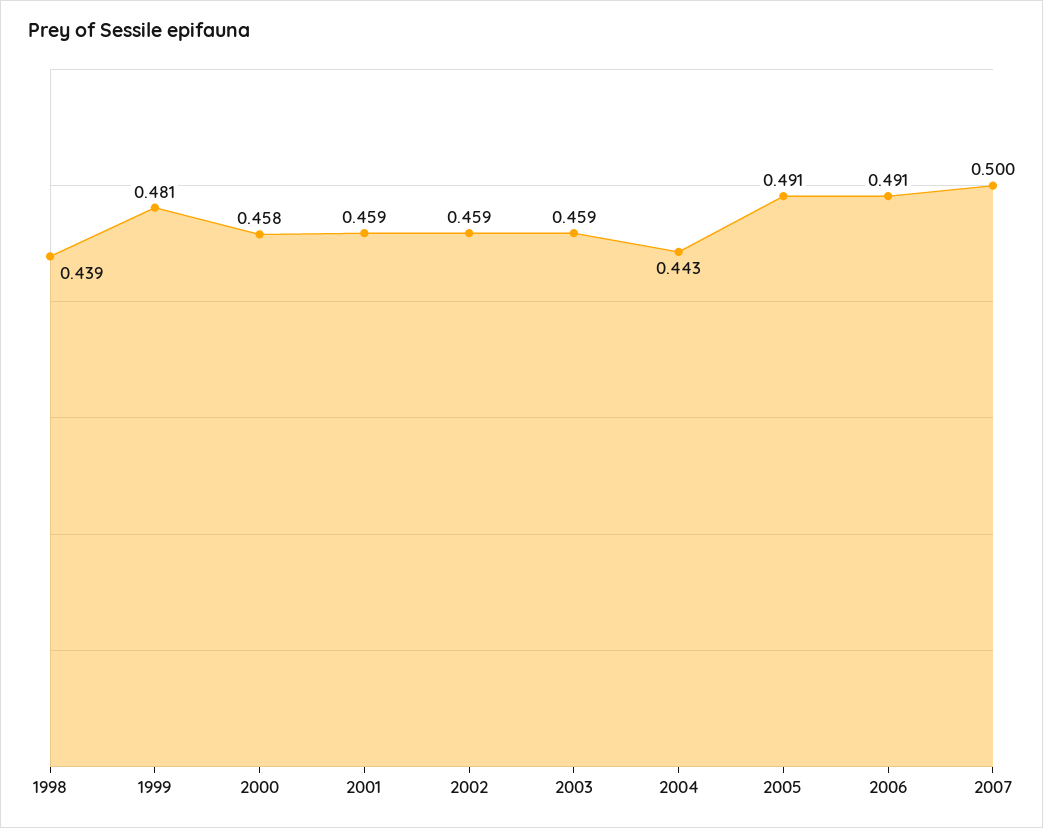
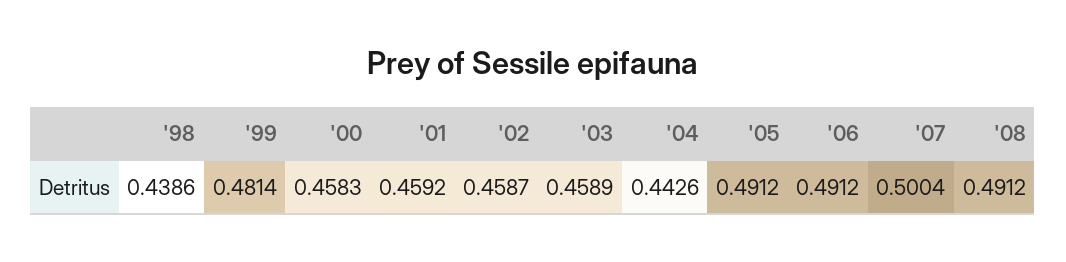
'08: none -> 0.4912

